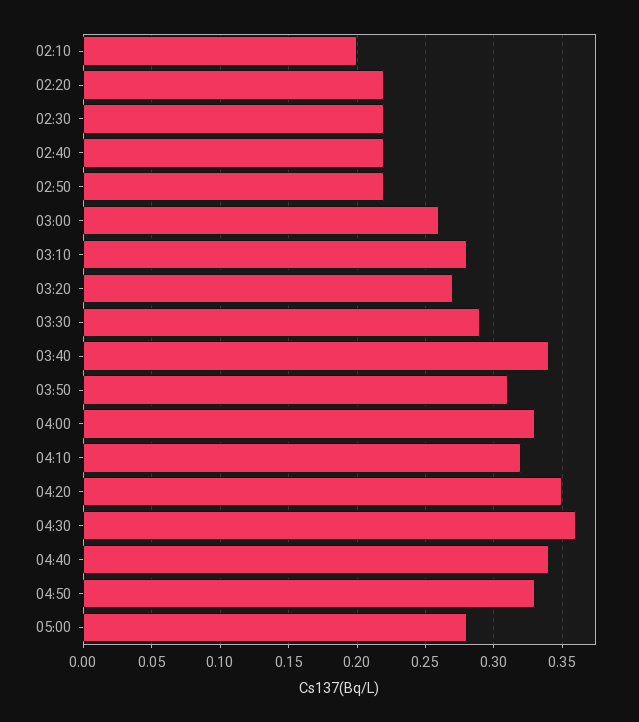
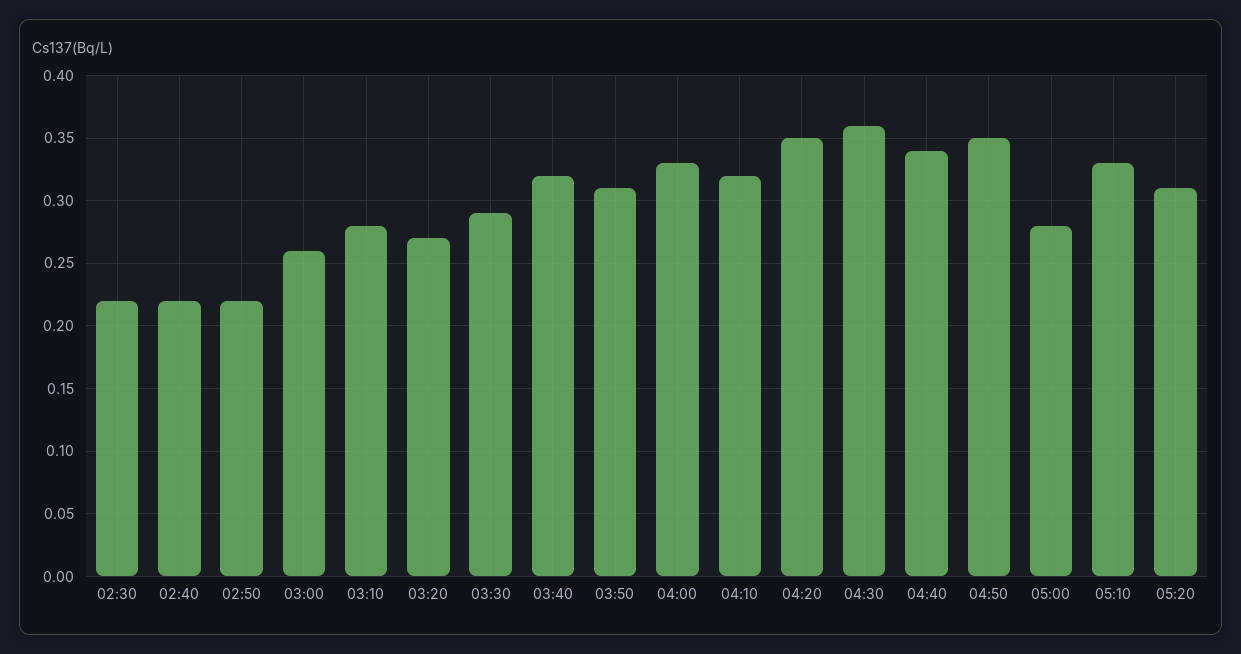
02:10: 0.2 -> none
02:20: 0.22 -> none
03:40: 0.34 -> 0.32
04:50: 0.33 -> 0.35
05:10: none -> 0.33
05:20: none -> 0.31

